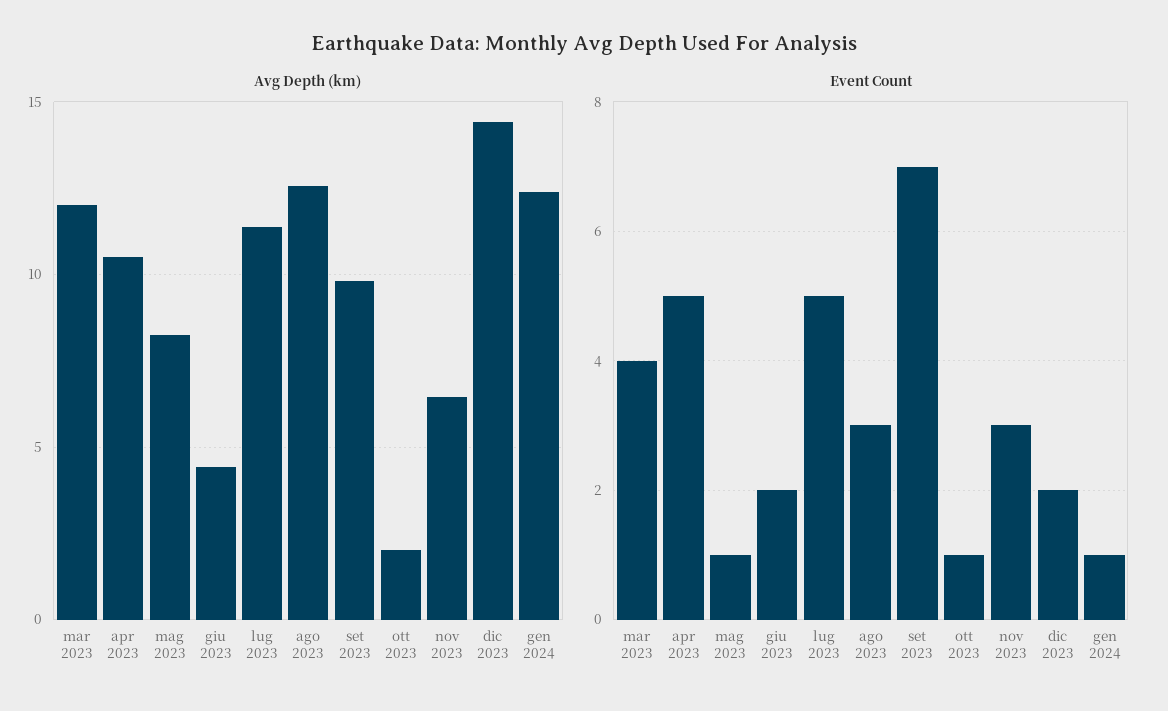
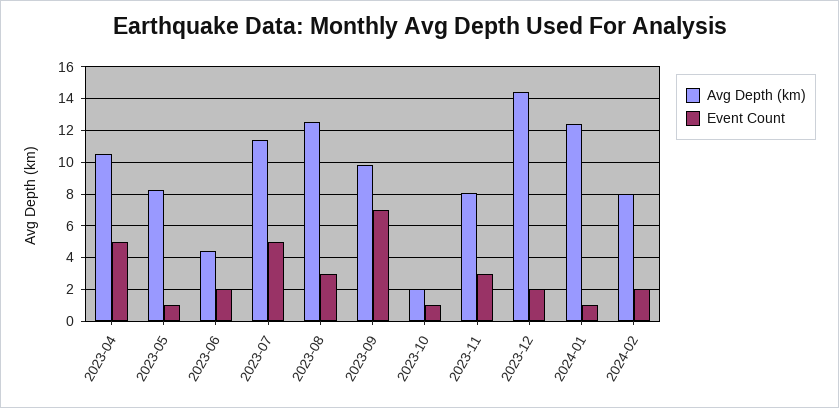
Avg Depth (km), mar 2023: 12 -> none
Avg Depth (km), nov 2023: 6.5 -> 8
Event Count, mar 2023: 4 -> none
Avg Depth (km), 2024-02: none -> 8
Event Count, 2024-02: none -> 2

